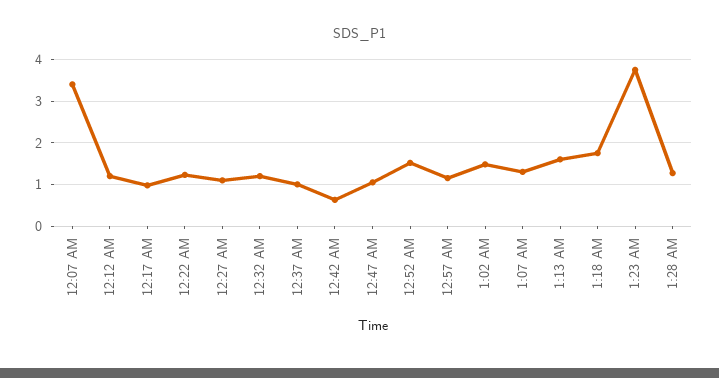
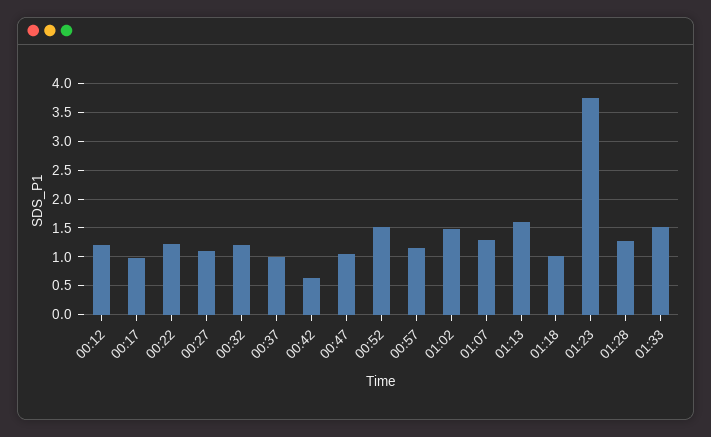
12:07 AM: 3.4 -> none
1:18 AM: 1.8 -> 1
01:33: none -> 1.5

